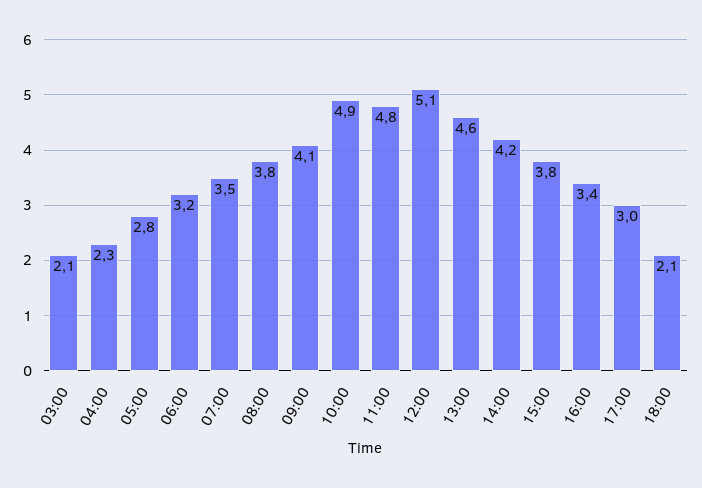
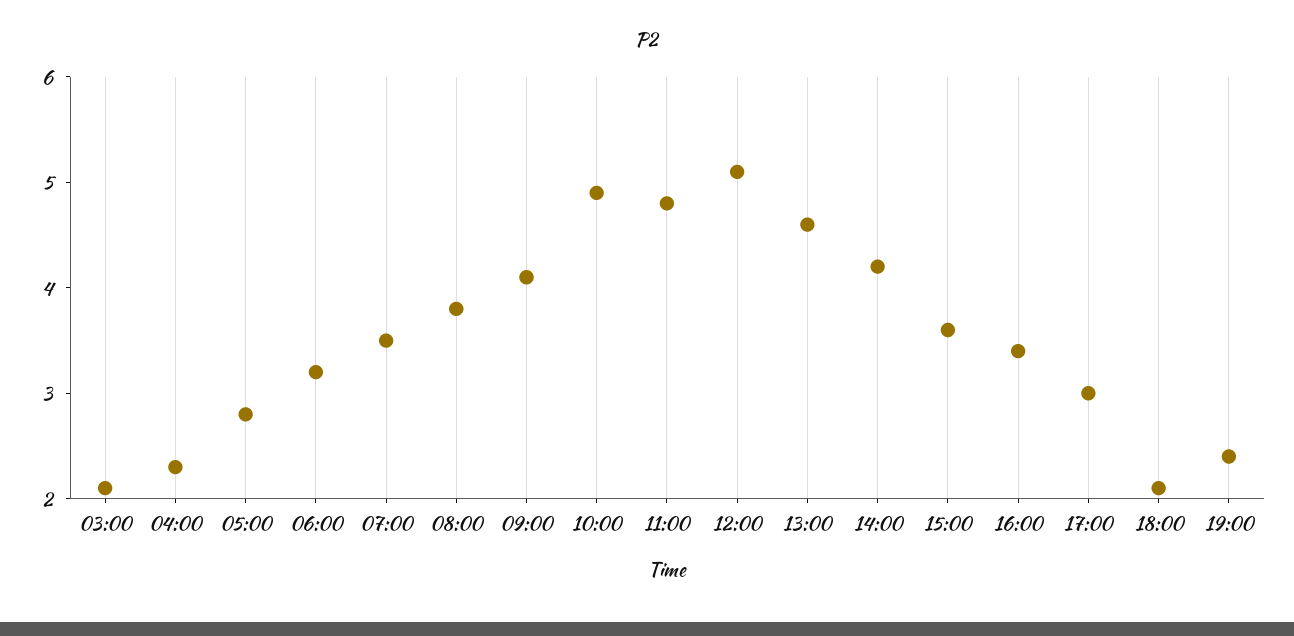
15:00: 3.8 -> 3.6
19:00: none -> 2.4

